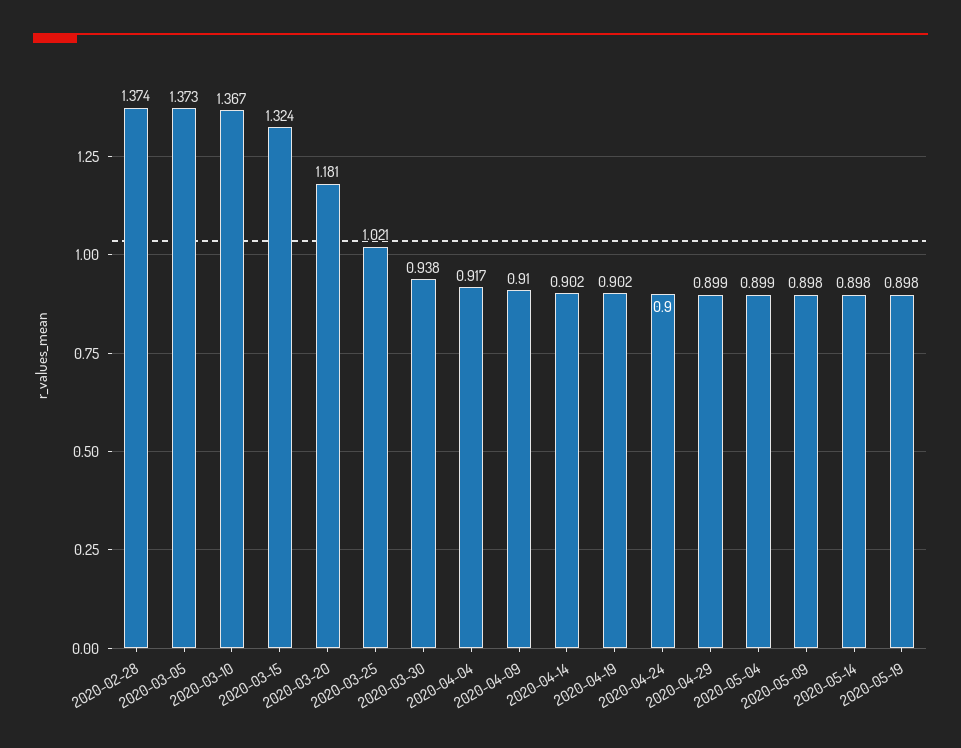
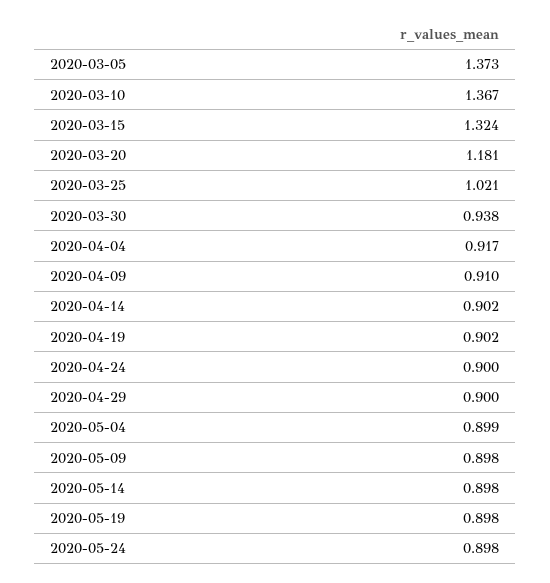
2020-02-28: 1.374 -> none
2020-04-29: 0.899 -> 0.9
2020-05-24: none -> 0.898

